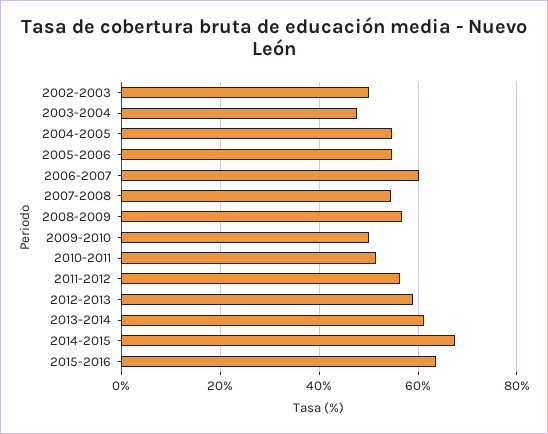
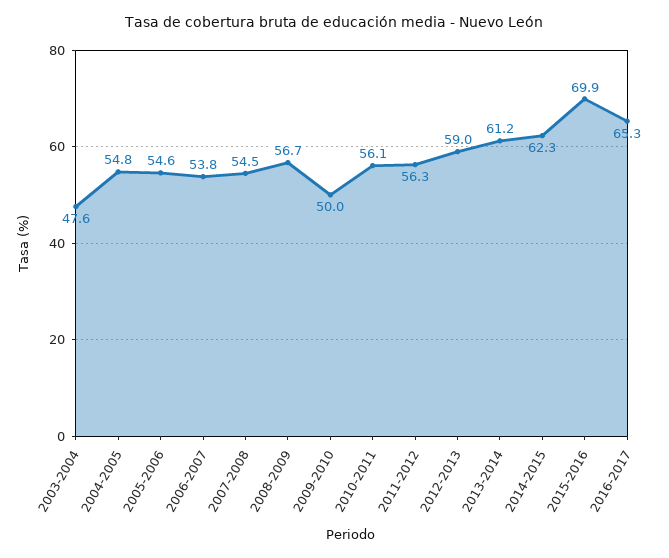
2002-2003: 50 -> none
2006-2007: 60 -> 53.8
2010-2011: 52 -> 56.1
2014-2015: 68 -> 62.3
2015-2016: 64 -> 69.9
2016-2017: none -> 65.3

